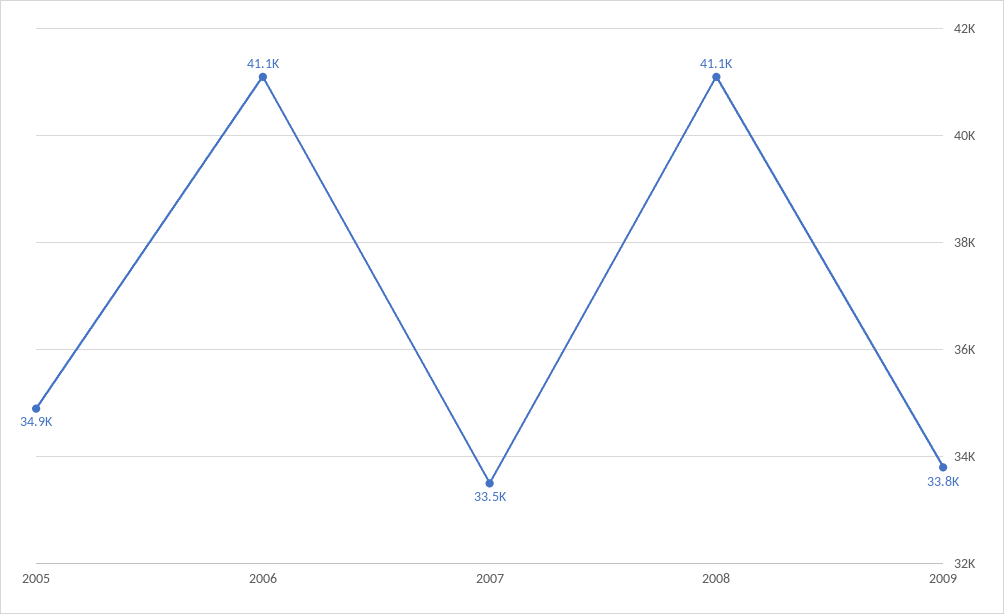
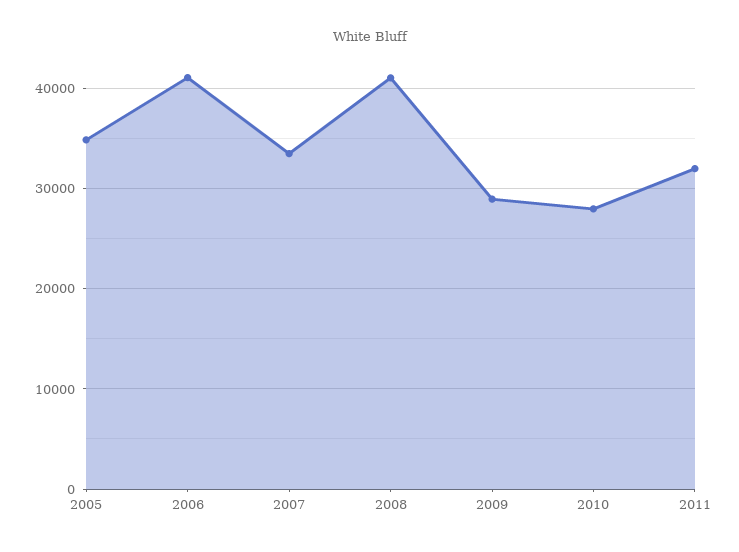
2009: 33800 -> 29000
2010: none -> 28000
2011: none -> 32000

